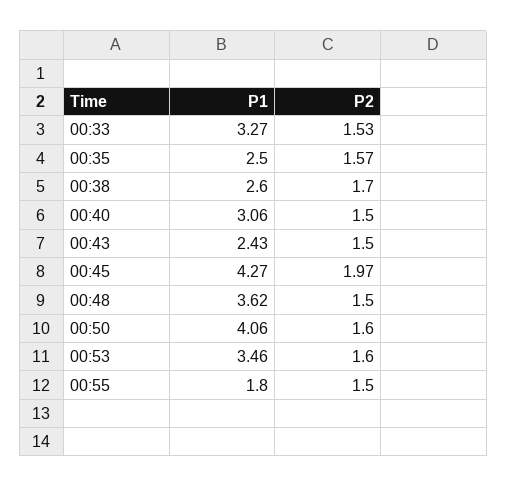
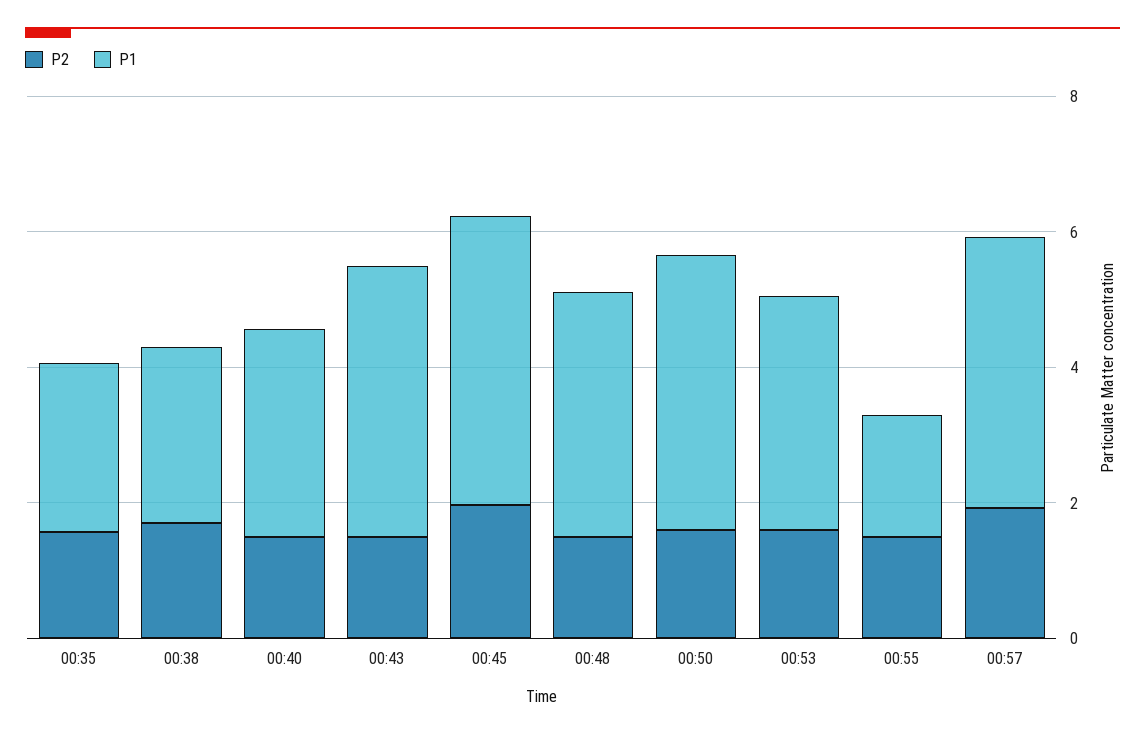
P1, 00:33: 3.27 -> none
P2, 00:33: 1.53 -> none
P1, 00:43: 2.43 -> 4
P2, 00:57: none -> 2
P1, 00:57: none -> 4

